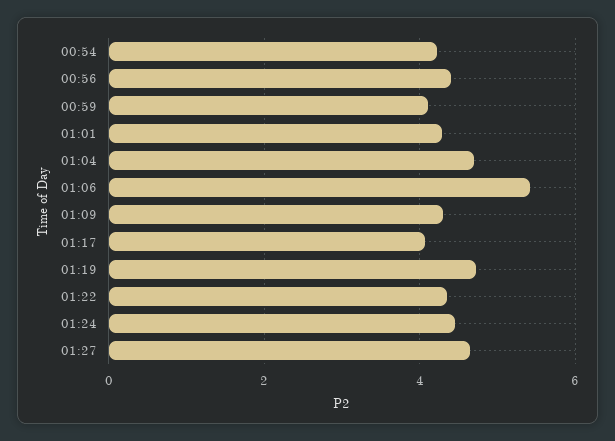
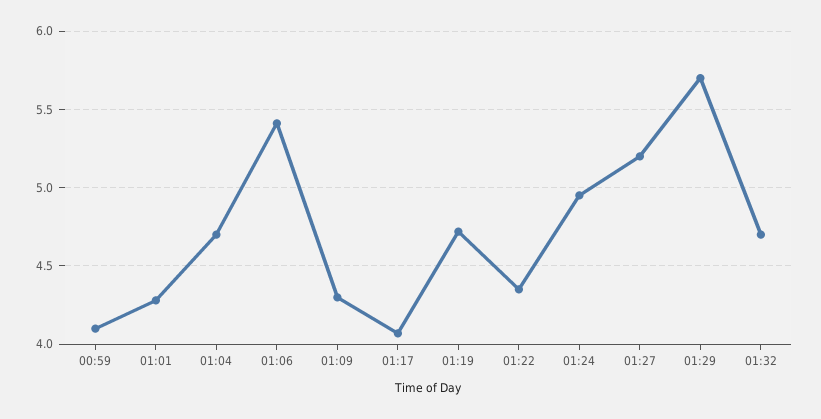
00:54: 4.2 -> none
00:56: 4.4 -> none
01:24: 4.4 -> 4.95
01:27: 4.6 -> 5.2
01:29: none -> 5.7
01:32: none -> 4.7

